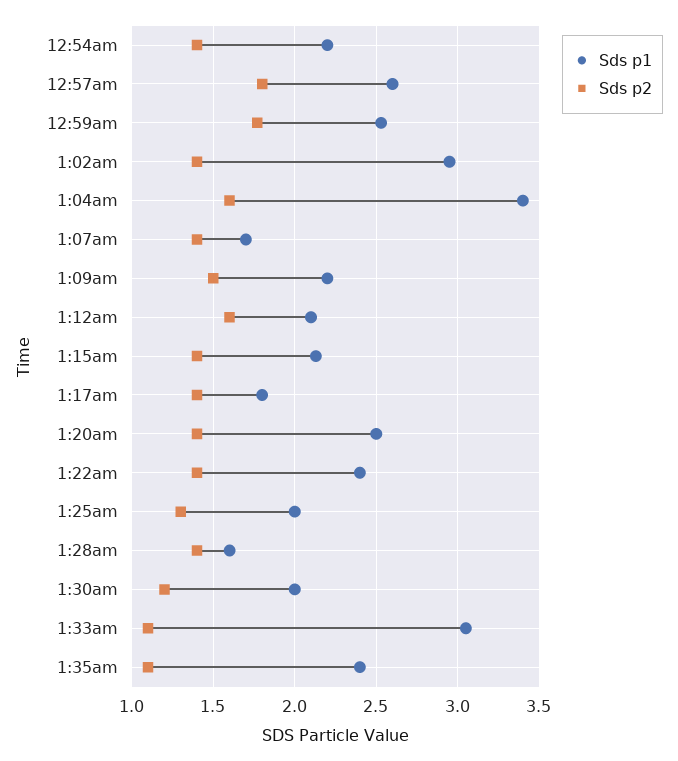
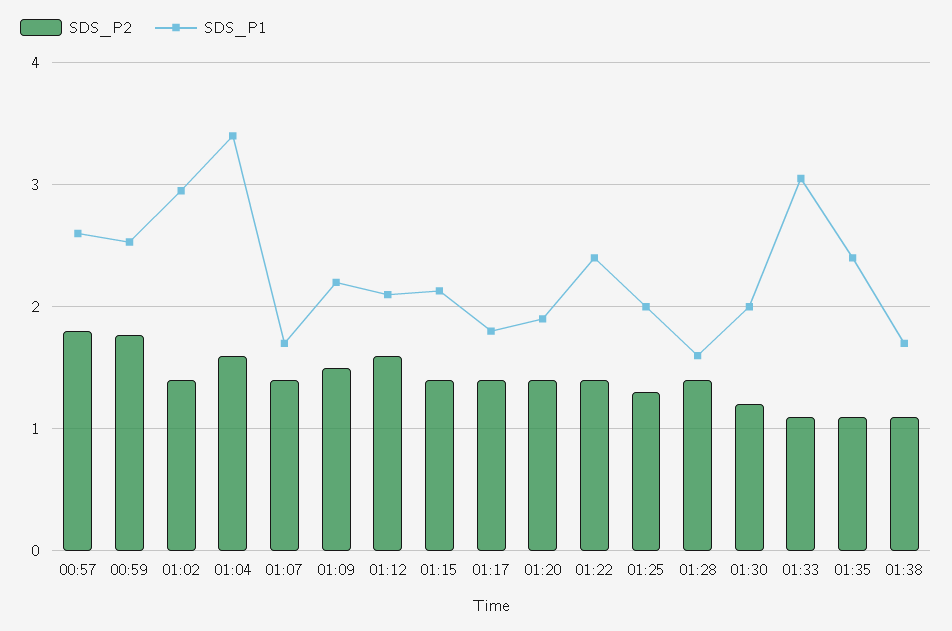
Sds p1, 12:54am: 2.2 -> none
Sds p2, 12:54am: 1.4 -> none
Sds p1, 1:20am: 2.5 -> 1.9
Sds p2, 01:38: none -> 1.1
Sds p1, 01:38: none -> 1.7

